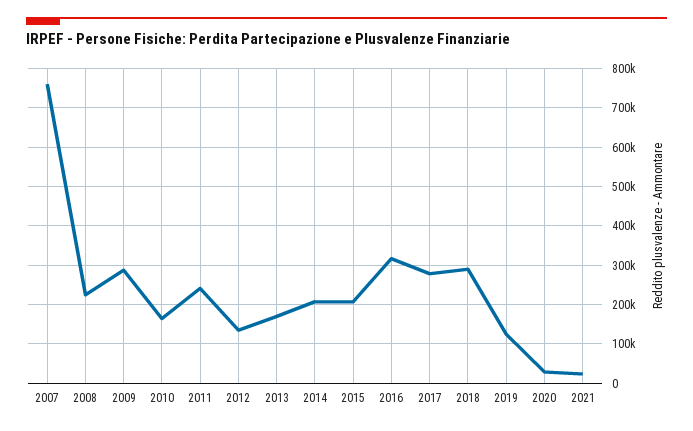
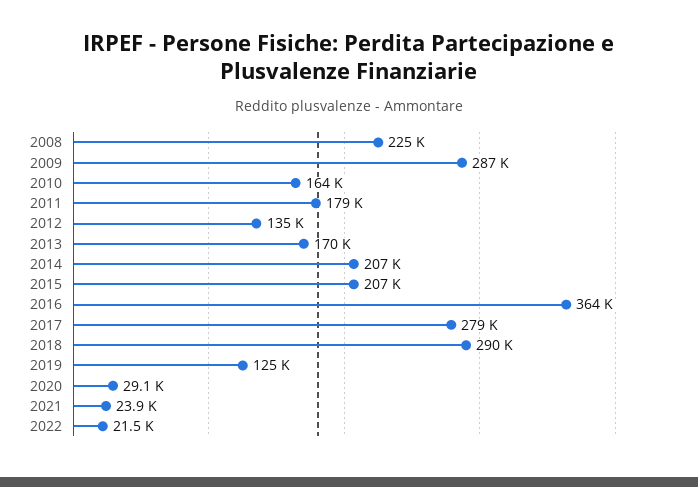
2007: 760000 -> none
2011: 240000 -> 179000
2016: 320000 -> 364000
2022: none -> 21500

